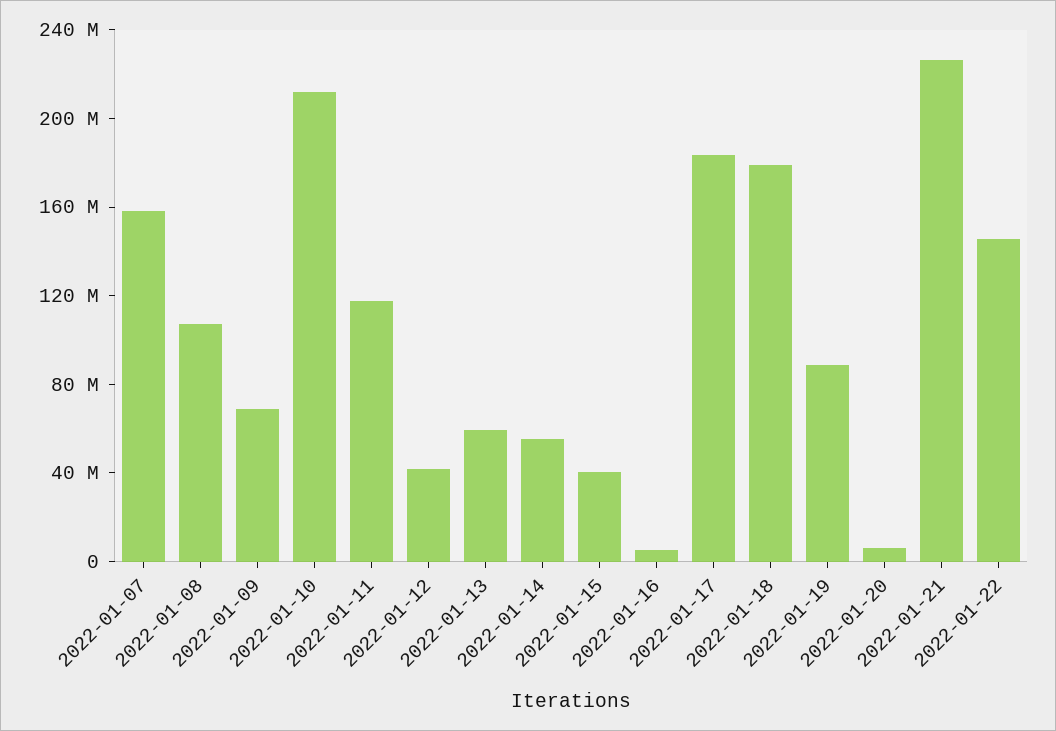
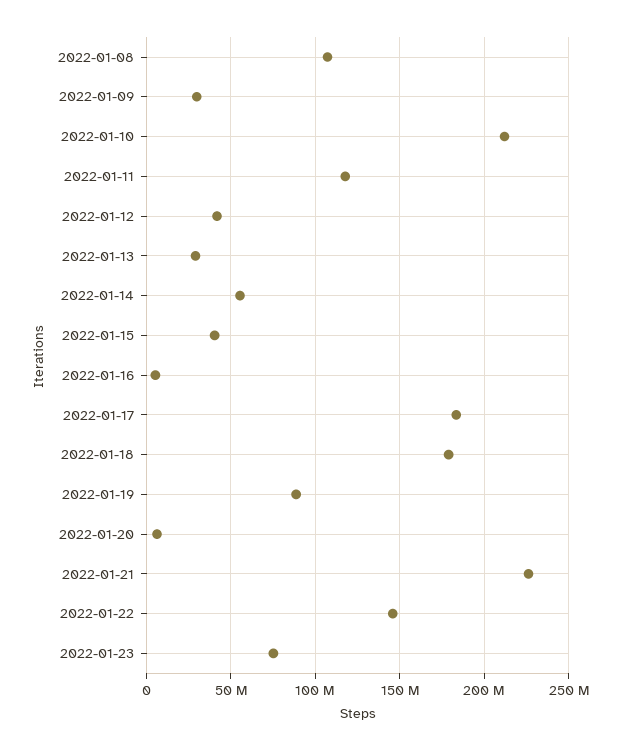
2022-01-07: 160000000 -> none
2022-01-09: 70000000 -> 30000000
2022-01-13: 60000000 -> 30000000
2022-01-23: none -> 75000000

